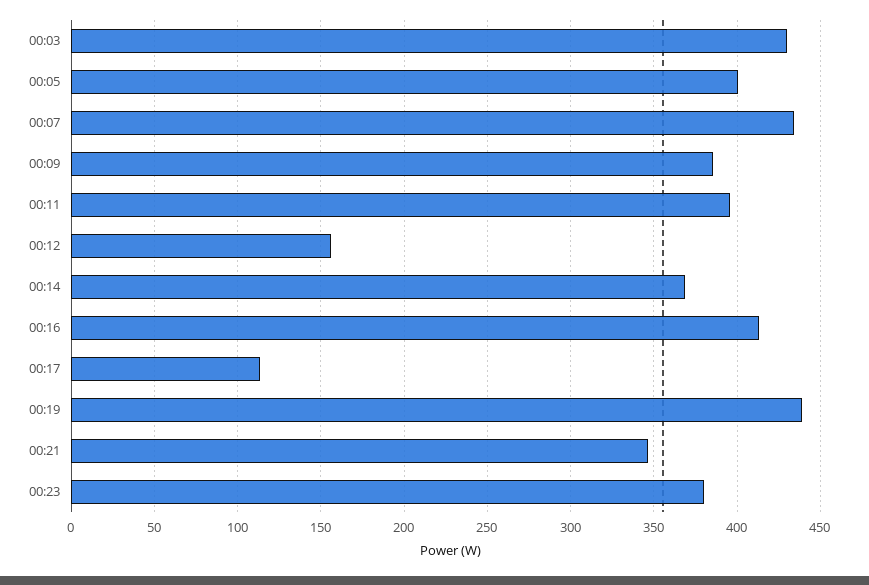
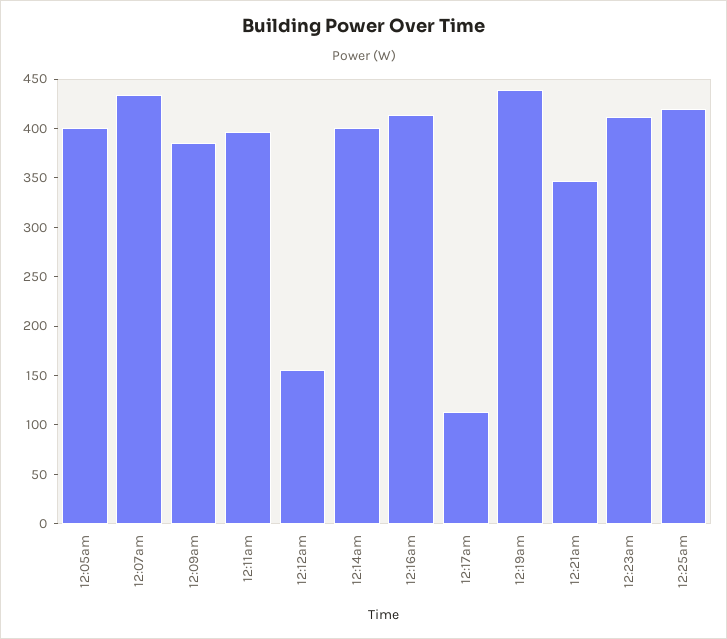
00:03: 430 -> none
00:14: 370 -> 400
00:23: 380 -> 410
12:25am: none -> 420

